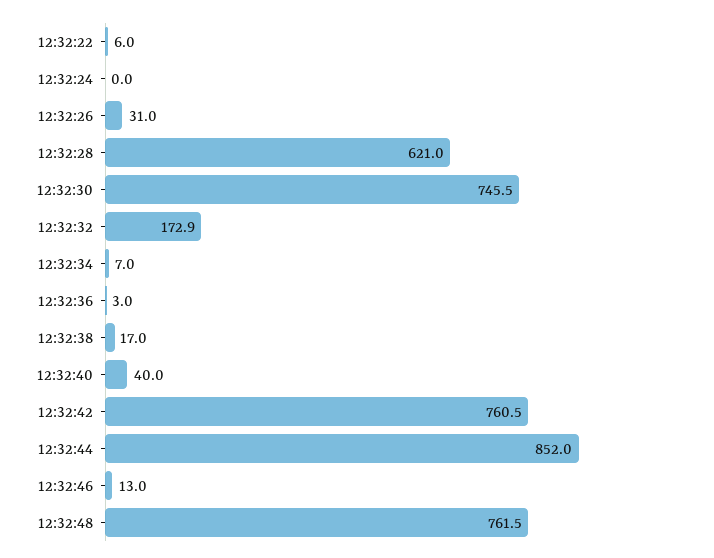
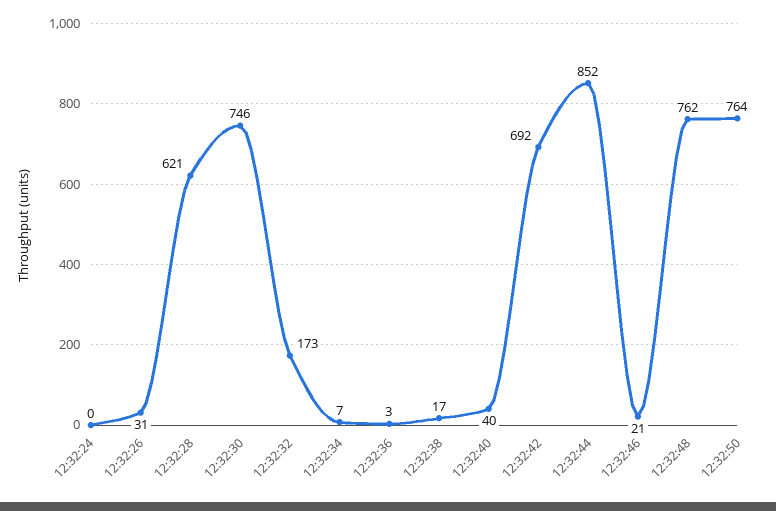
12:32:22: 6 -> none
12:32:42: 760.5 -> 692
12:32:46: 13 -> 21
12:32:50: none -> 764

